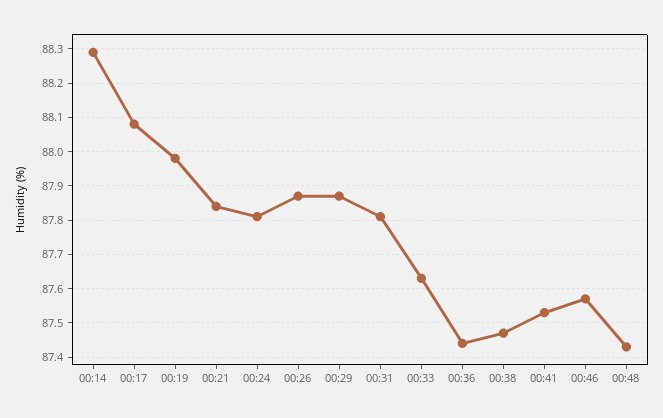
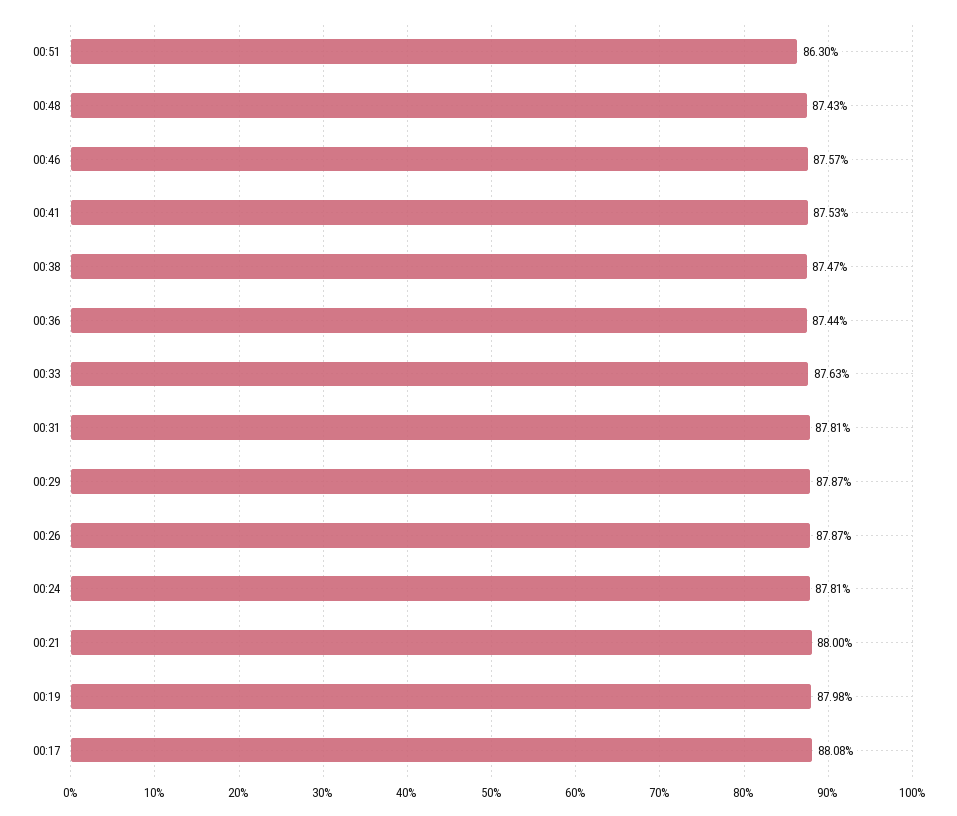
00:14: 88.3 -> none
00:21: 87.85 -> 88
00:51: none -> 86.3

